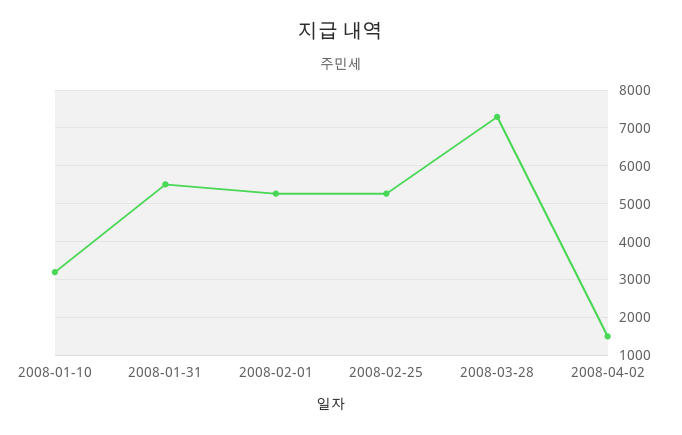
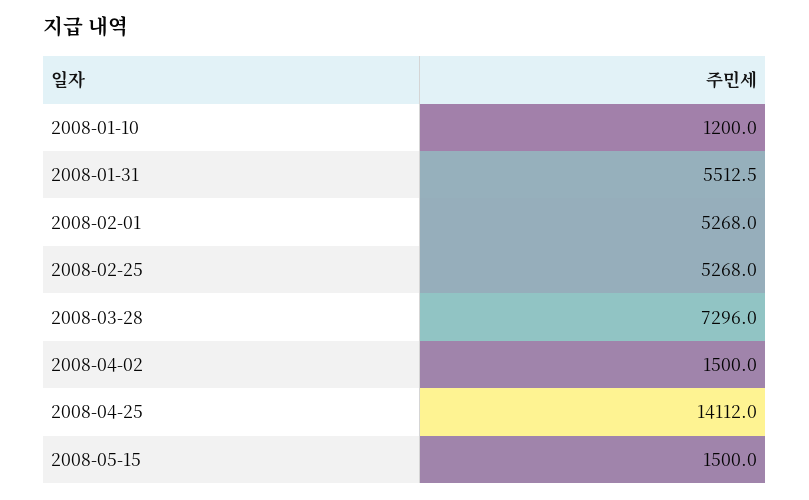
2008-01-10: 3200 -> 1200
2008-04-25: none -> 14112
2008-05-15: none -> 1500

